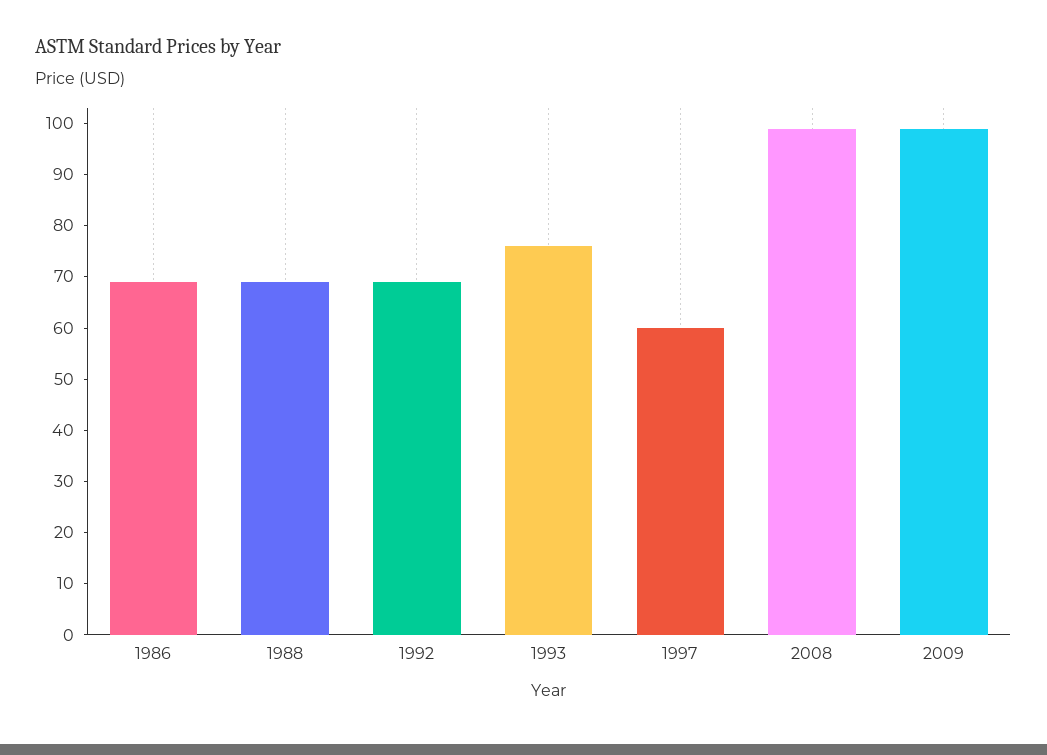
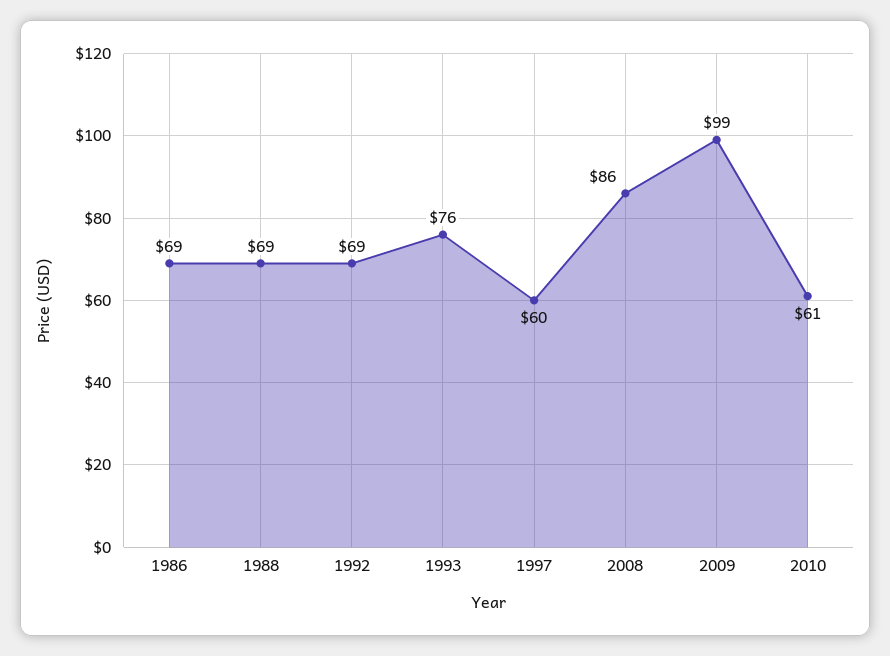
2008: 100 -> 86
2010: none -> 61

